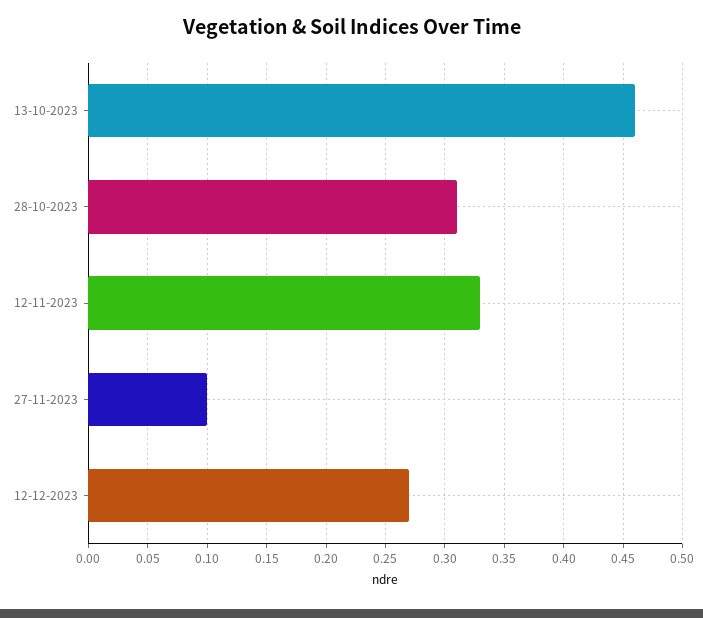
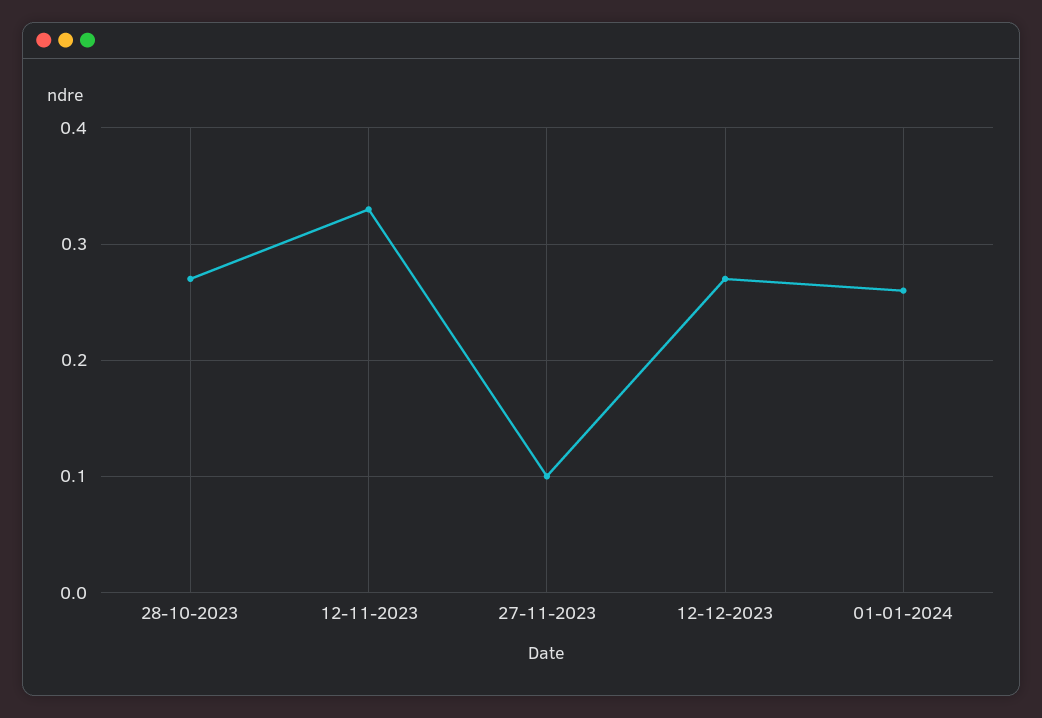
13-10-2023: 0.46 -> none
28-10-2023: 0.31 -> 0.27
01-01-2024: none -> 0.26

